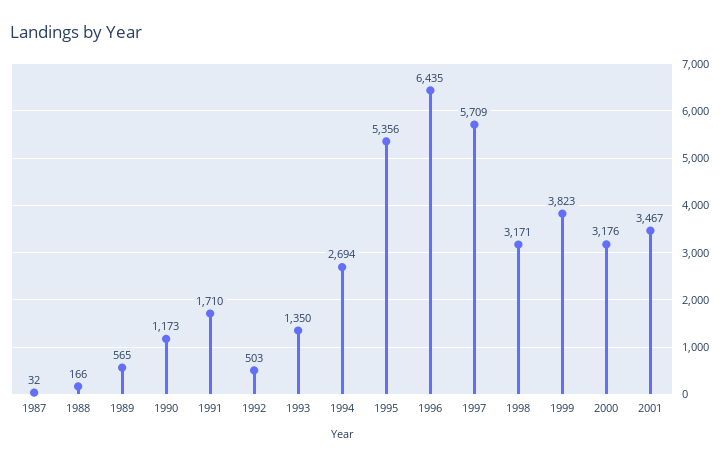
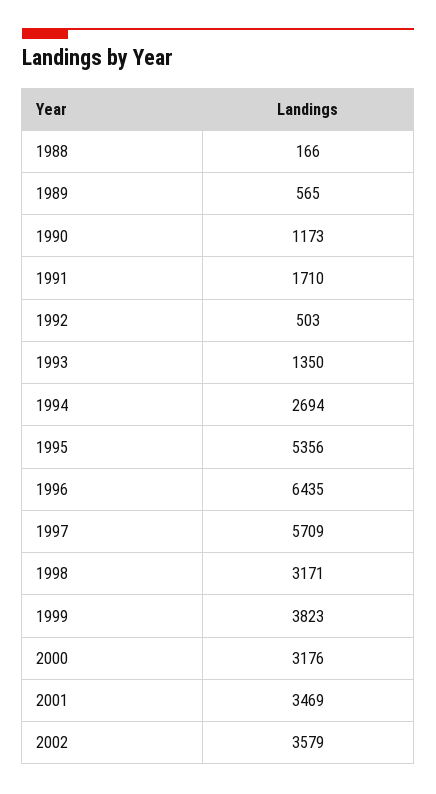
1987: 32 -> none
2001: 3467 -> 3469
2002: none -> 3579

